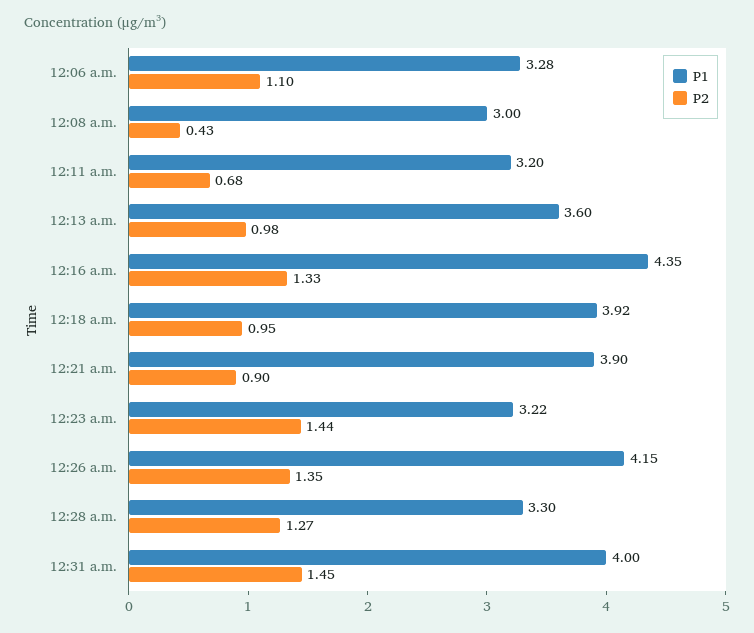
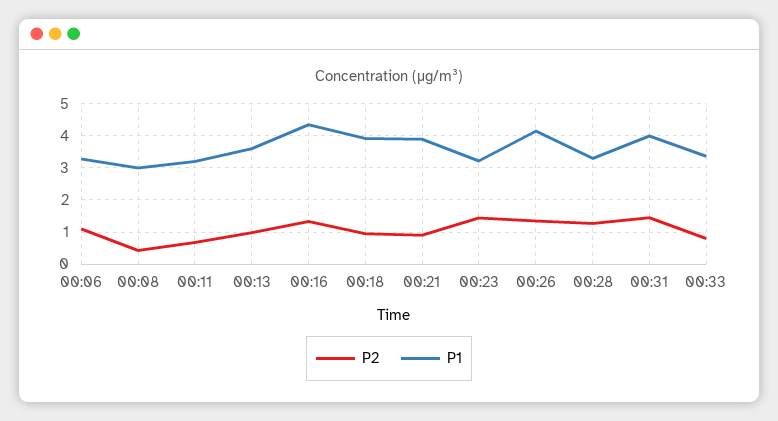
P2, 00:33: none -> 0.8
P1, 00:33: none -> 3.4

